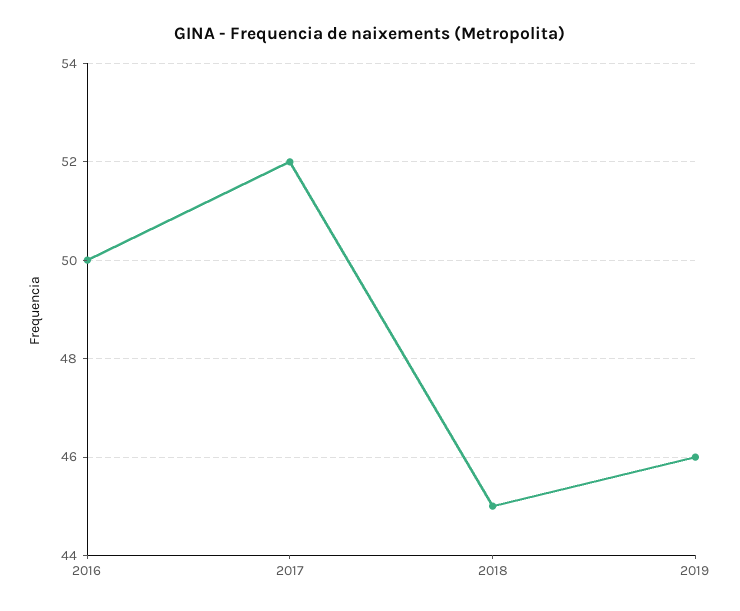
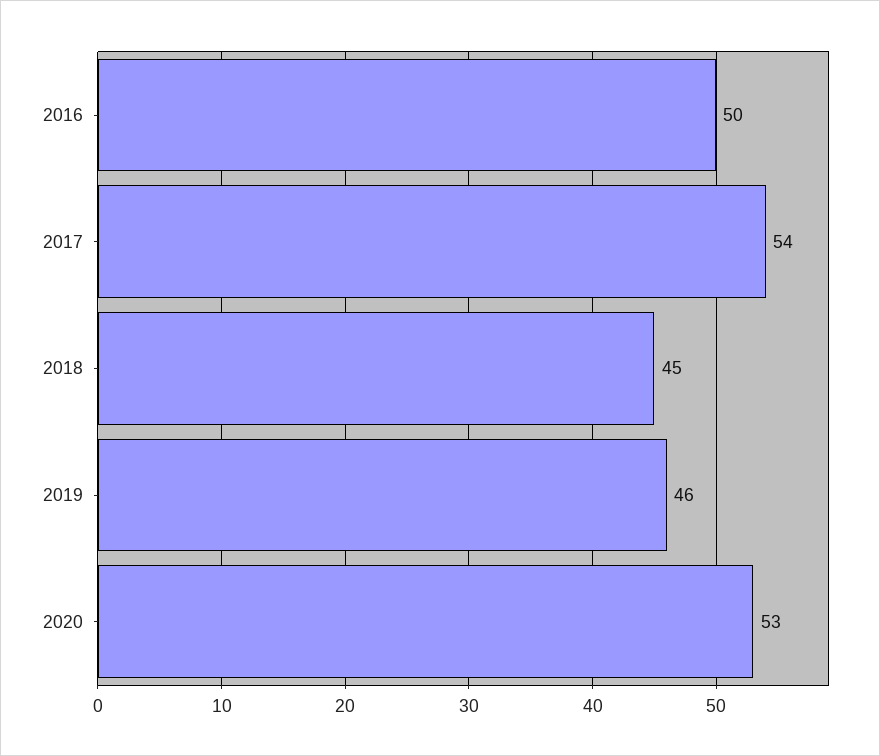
2017: 52 -> 54
2020: none -> 53

